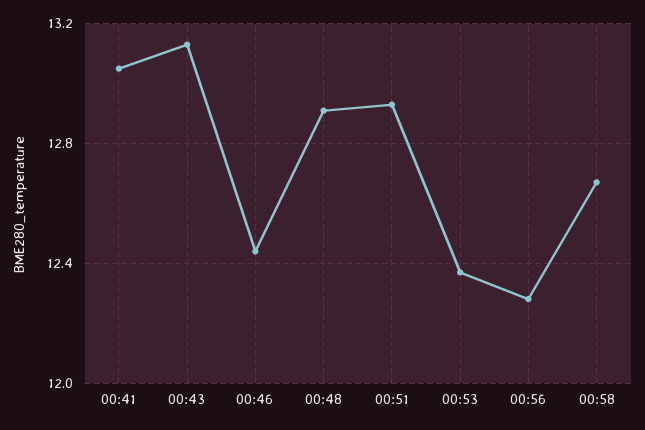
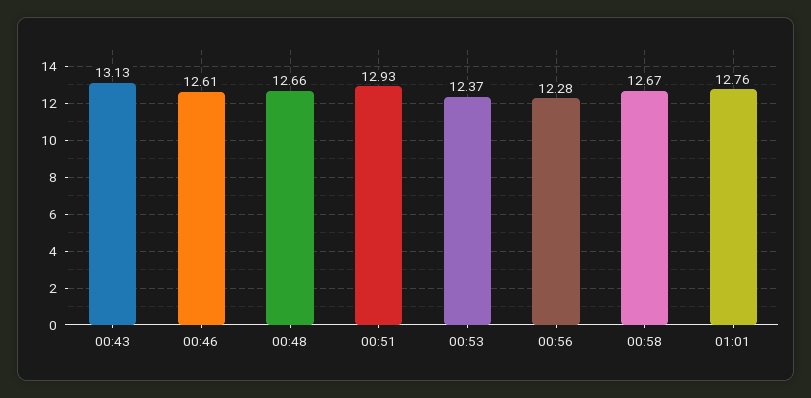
00:41: 13.05 -> none
00:46: 12.45 -> 12.61
00:48: 12.9 -> 12.66
01:01: none -> 12.76

